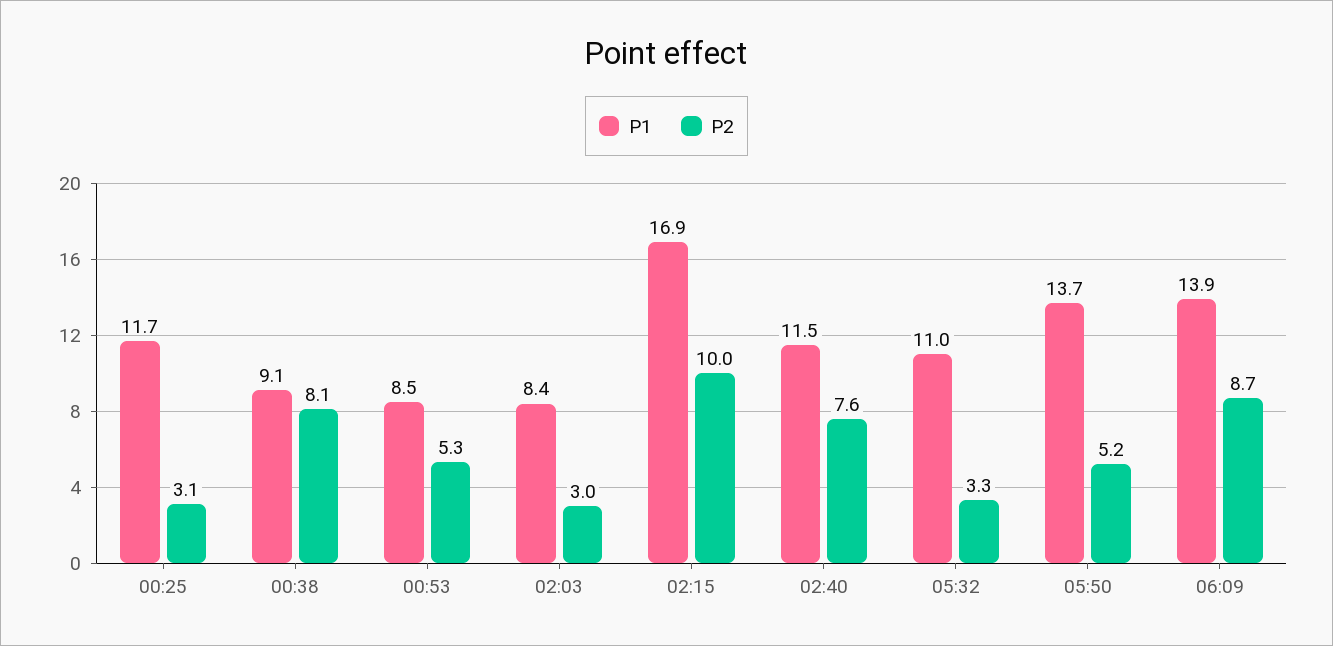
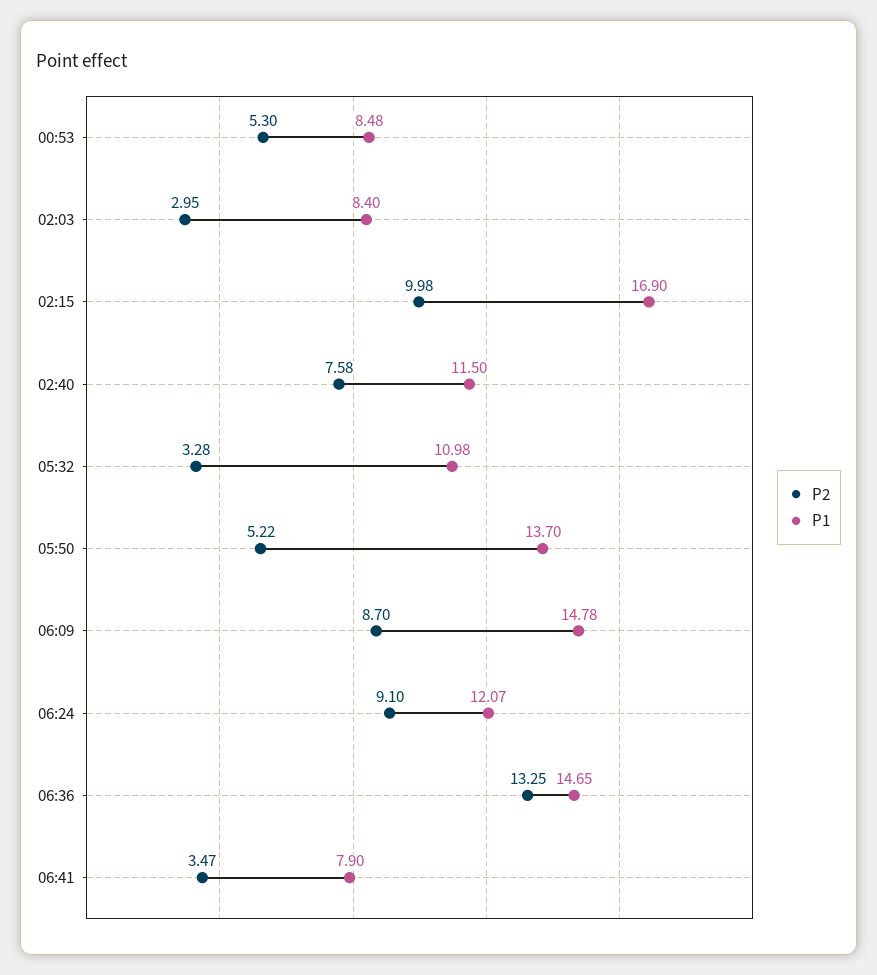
P1, 00:25: 11.7 -> none
P2, 00:25: 3.1 -> none
P1, 00:38: 9.1 -> none
P2, 00:38: 8.1 -> none
P1, 06:09: 13.9 -> 14.78
P2, 06:24: none -> 9.1
P1, 06:24: none -> 12.07
P2, 06:36: none -> 13.25
P1, 06:36: none -> 14.65
P2, 06:41: none -> 3.47
P1, 06:41: none -> 7.9

